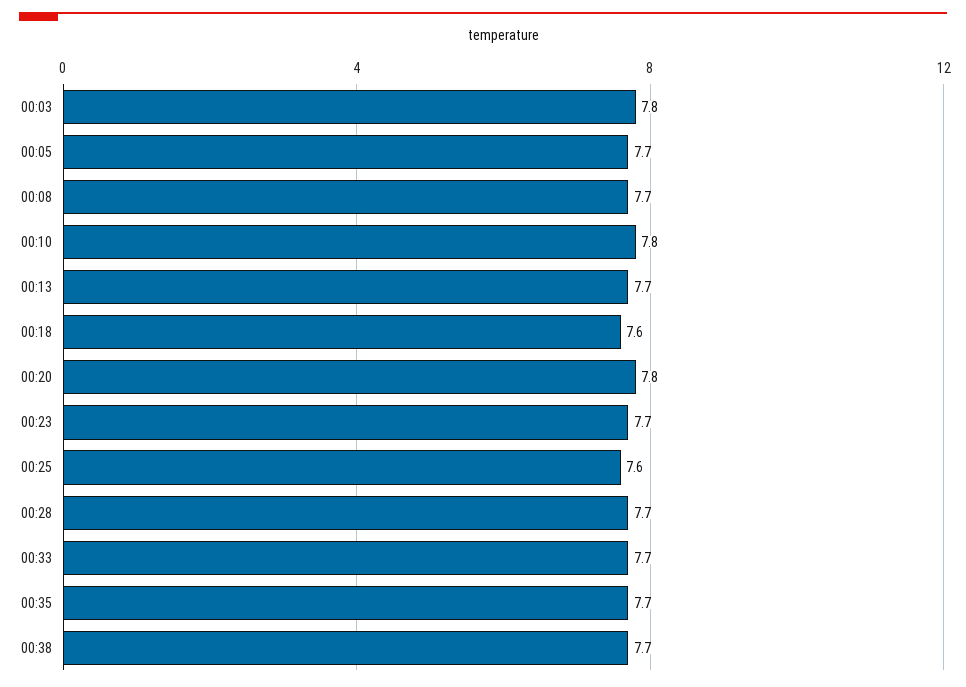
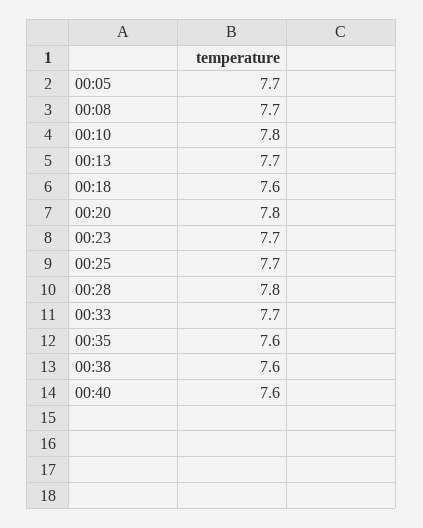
00:03: 7.8 -> none
00:25: 7.6 -> 7.7
00:28: 7.7 -> 7.8
00:35: 7.7 -> 7.6
00:38: 7.7 -> 7.6
00:40: none -> 7.6

